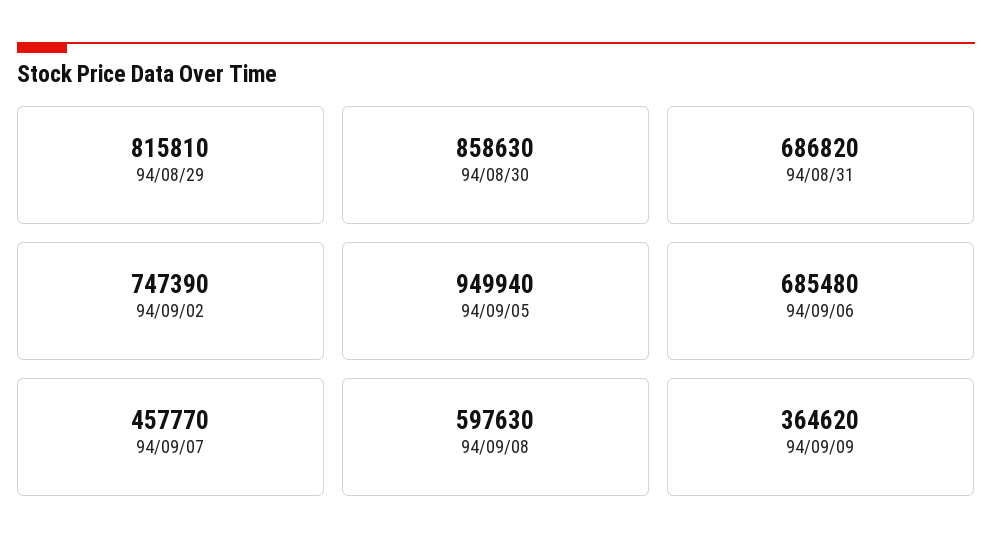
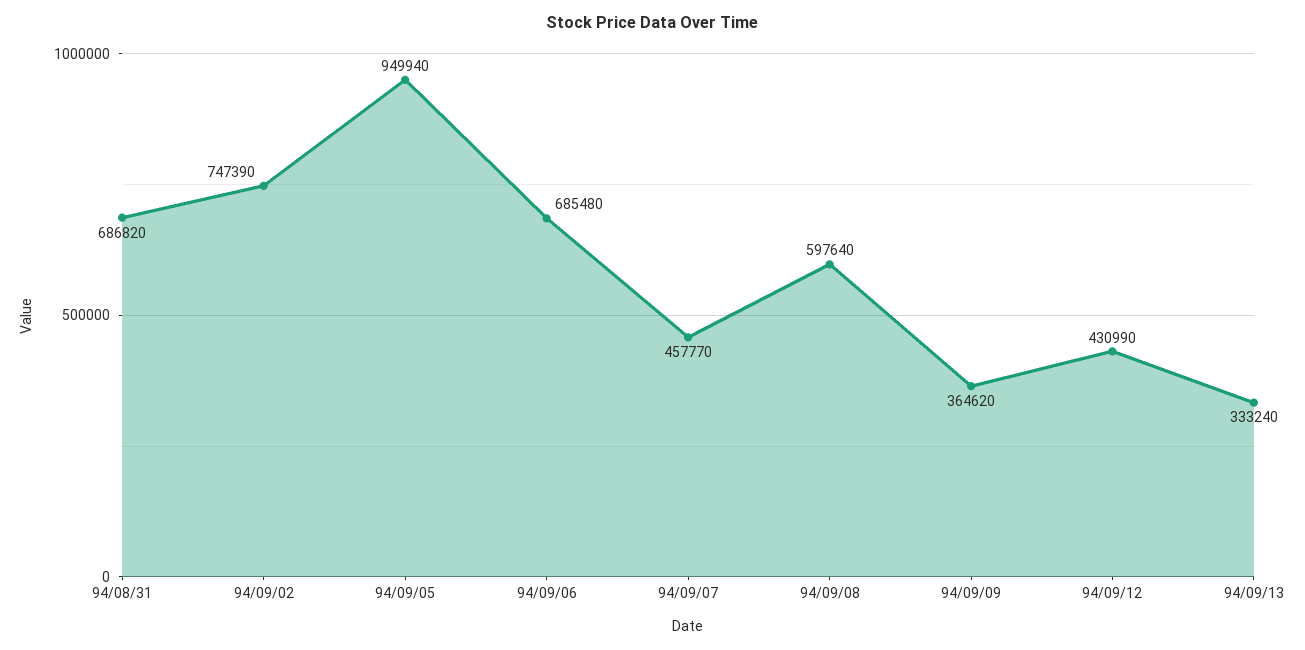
94/08/29: 815810 -> none
94/08/30: 858630 -> none
94/09/08: 597630 -> 597640
94/09/12: none -> 430990
94/09/13: none -> 333240

